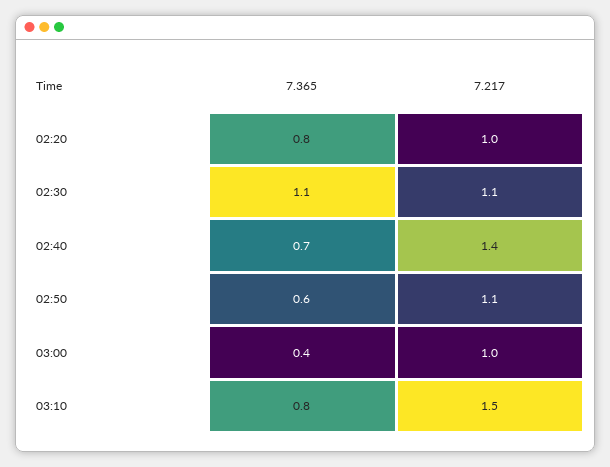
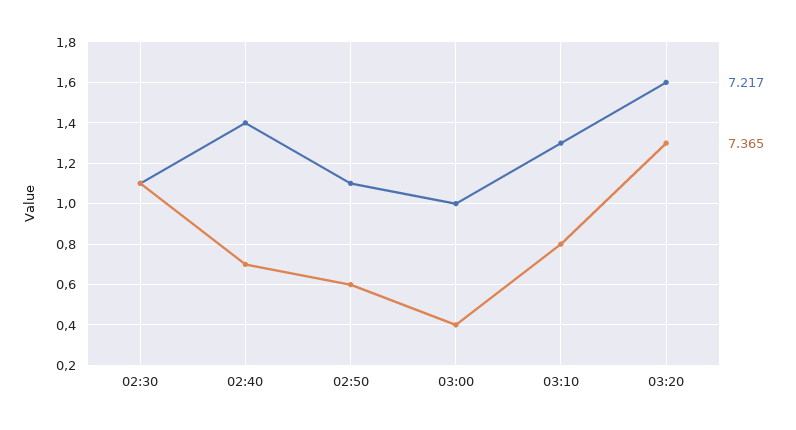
7.365, 02:20: 0.8 -> none
7.217, 02:20: 1 -> none
7.217, 03:10: 1.5 -> 1.3
7.217, 03:20: none -> 1.6
7.365, 03:20: none -> 1.3

